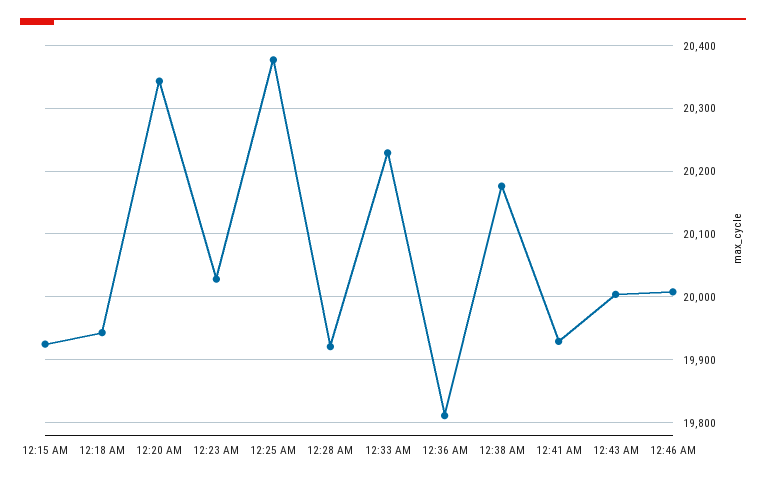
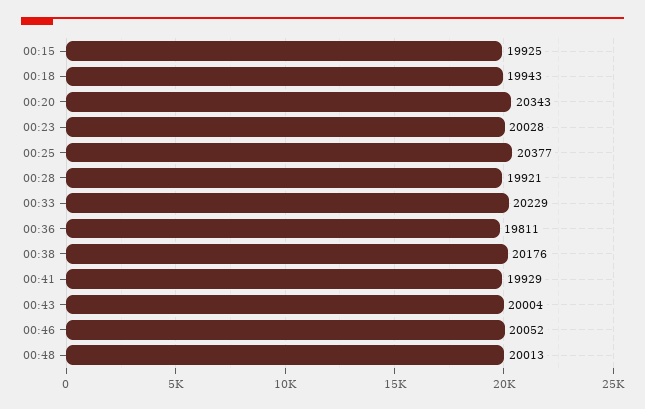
12:46 AM: 20010 -> 20052
00:48: none -> 20013

